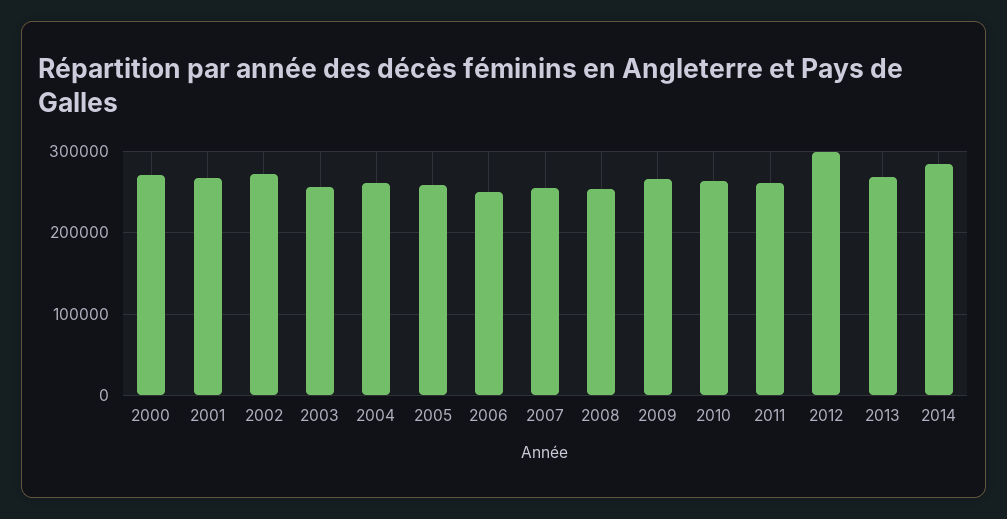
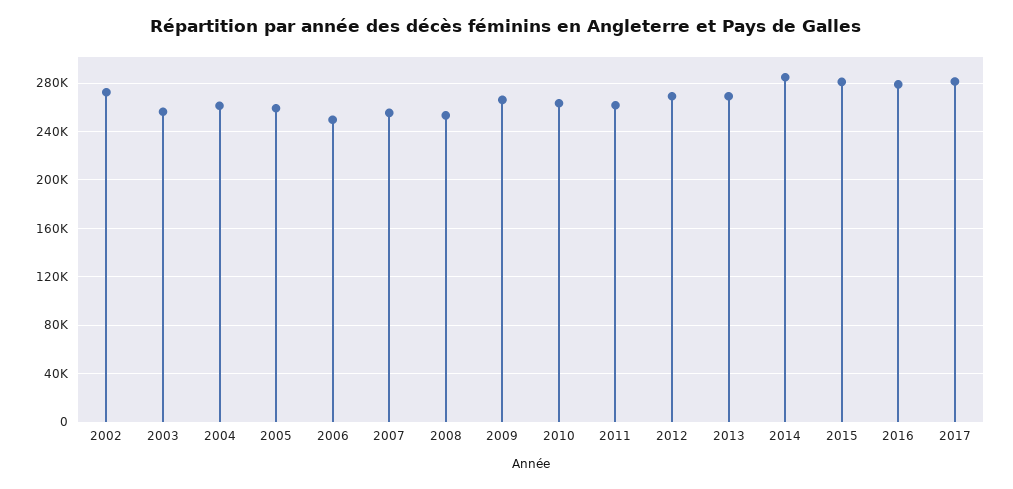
2000: 270000 -> none
2001: 270000 -> none
2012: 300000 -> 270000
2015: none -> 280000
2016: none -> 280000
2017: none -> 280000

